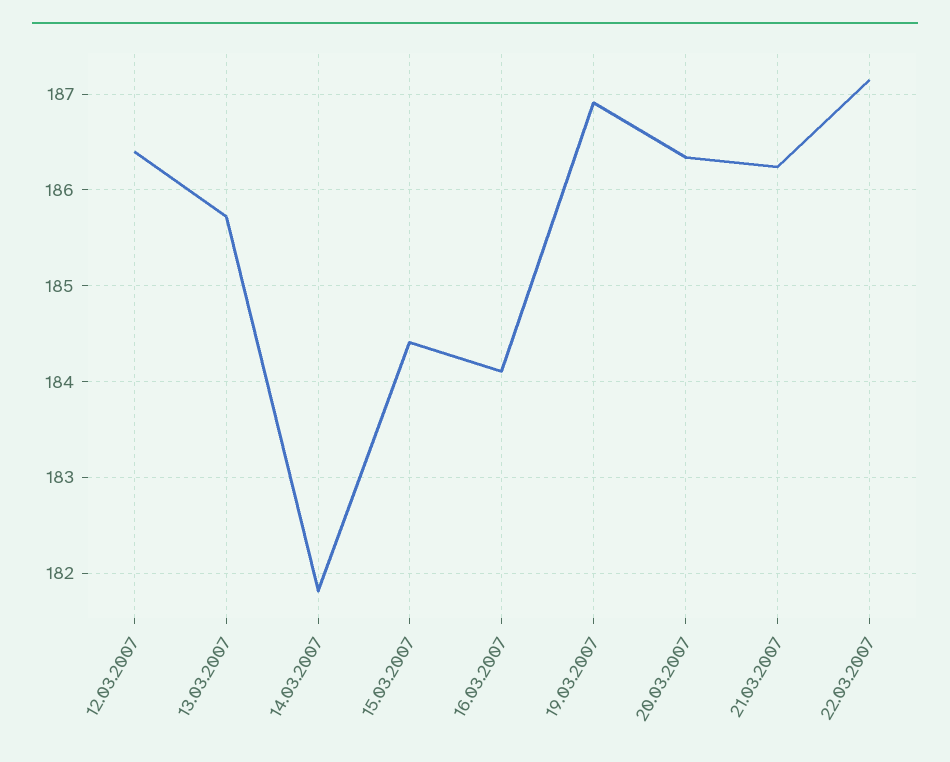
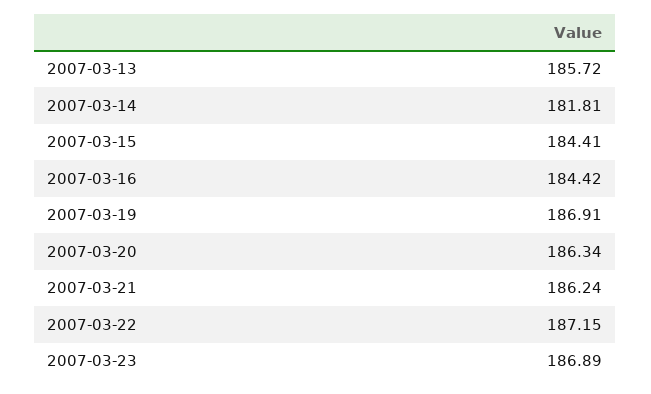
12.03.2007: 186.4 -> none
16.03.2007: 184.1 -> 184.42
2007-03-23: none -> 186.89

